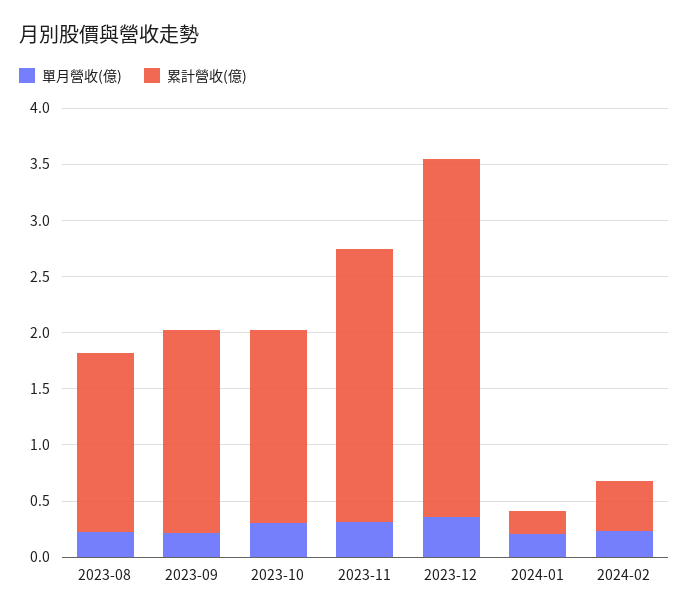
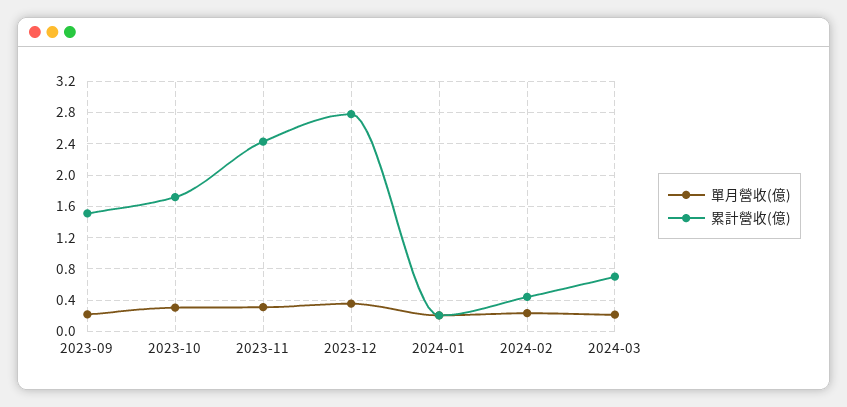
單月營收(億), 2023-08: 0.2 -> none
累計營收(億), 2023-08: 1.6 -> none
累計營收(億), 2023-09: 1.8 -> 1.5
累計營收(億), 2023-12: 3.2 -> 2.8
單月營收(億), 2024-03: none -> 0.2
累計營收(億), 2024-03: none -> 0.7

